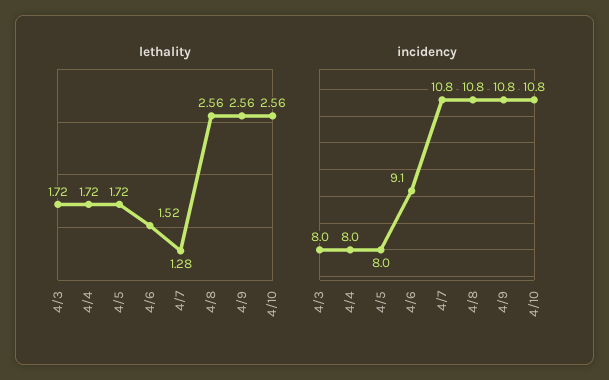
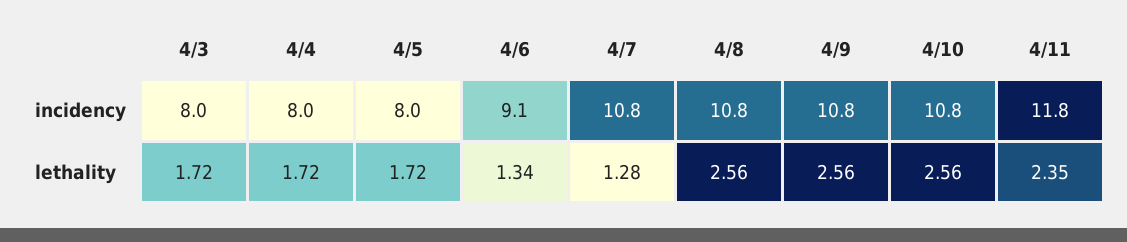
lethality, 4/6: 1.52 -> 1.34
incidency, 4/11: none -> 11.8
lethality, 4/11: none -> 2.35

